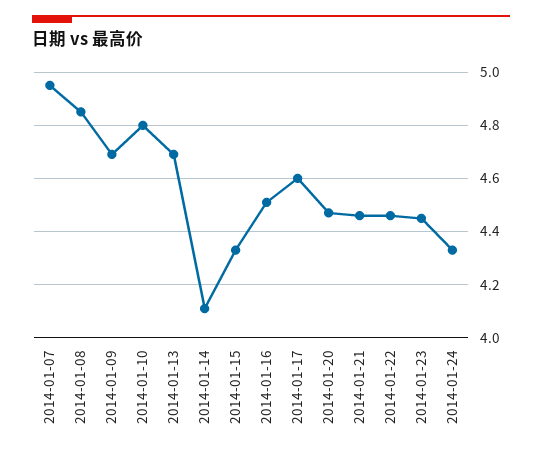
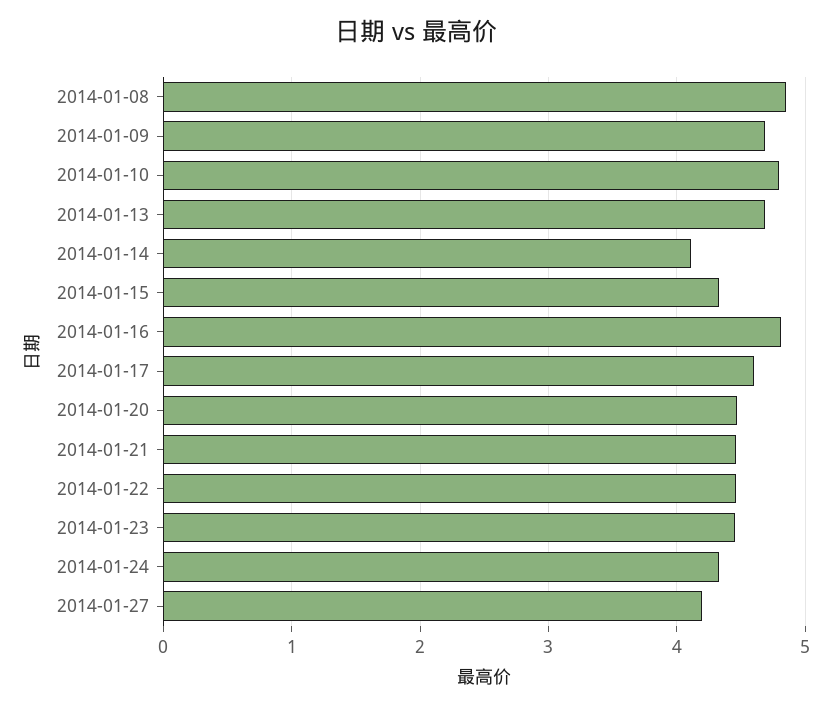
2014-01-07: 4.95 -> none
2014-01-16: 4.5 -> 4.8
2014-01-27: none -> 4.2

